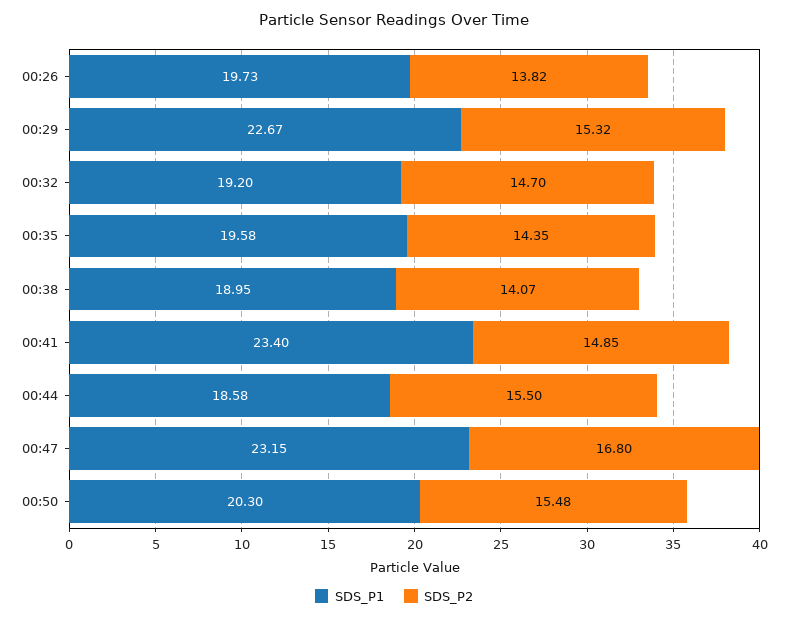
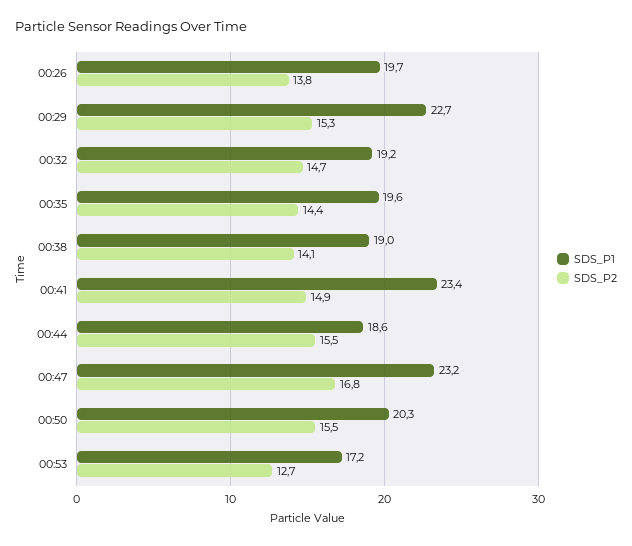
SDS_P1, 00:53: none -> 17.2
SDS_P2, 00:53: none -> 12.7

